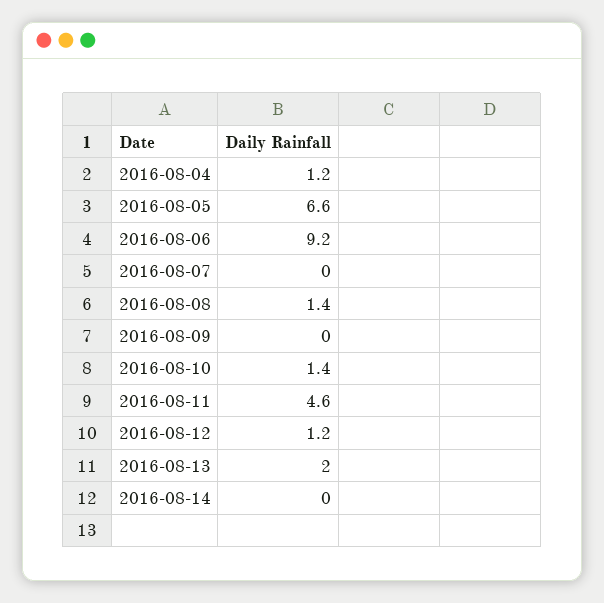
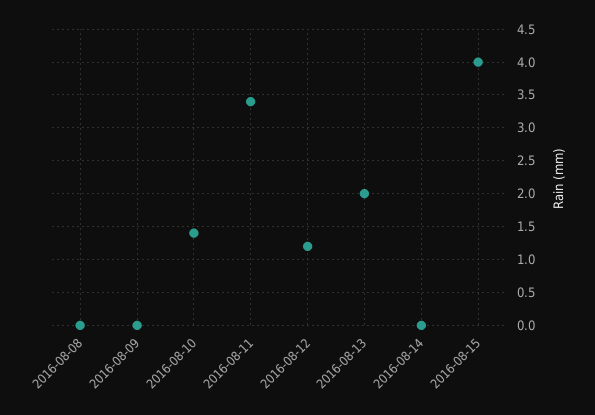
2016-08-04: 1.2 -> none
2016-08-05: 6.6 -> none
2016-08-06: 9.2 -> none
2016-08-07: 0 -> none
2016-08-08: 1.4 -> 0
2016-08-11: 4.6 -> 3.4
2016-08-15: none -> 4

